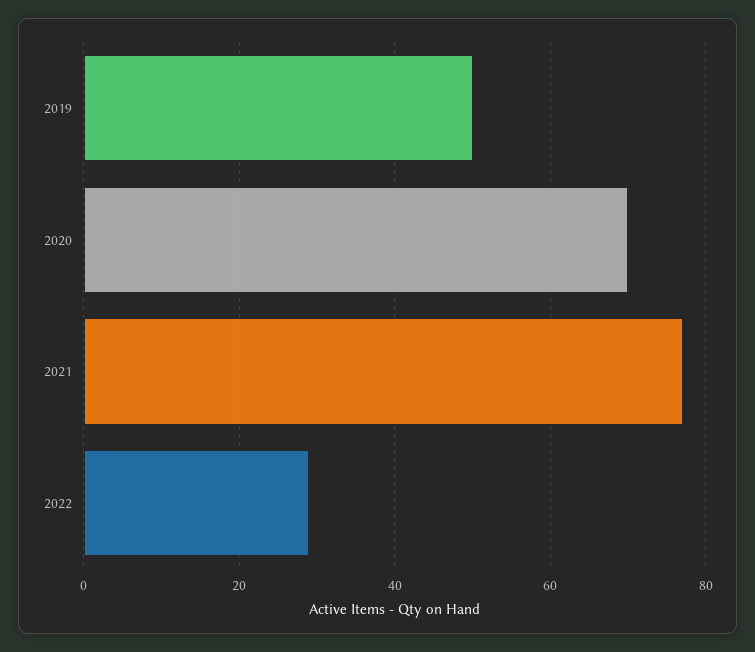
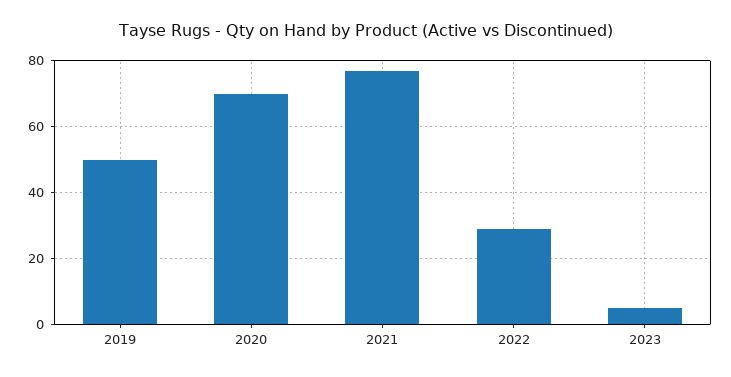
2023: none -> 5

